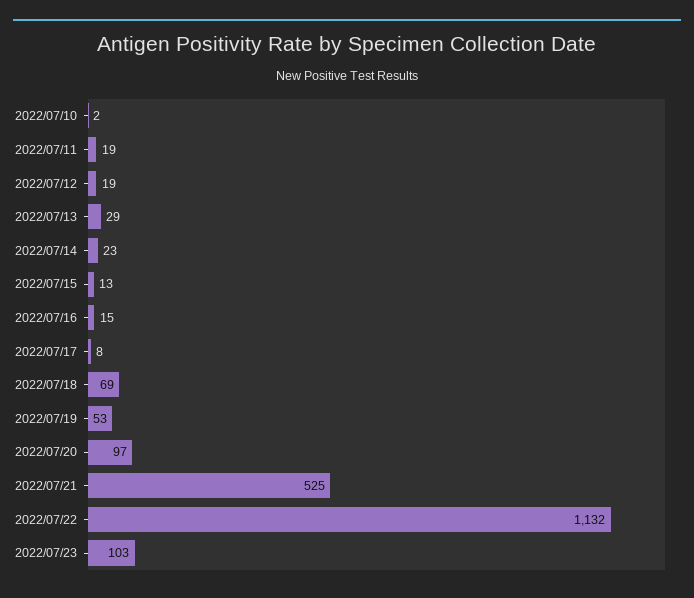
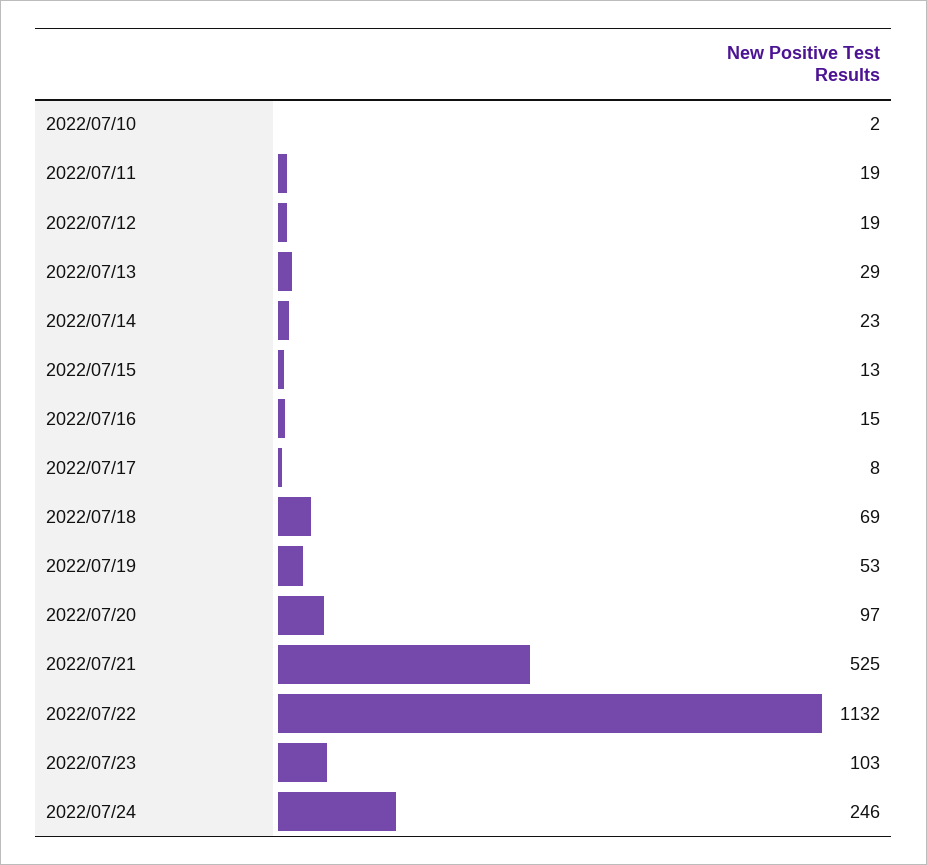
2022/07/24: none -> 246

